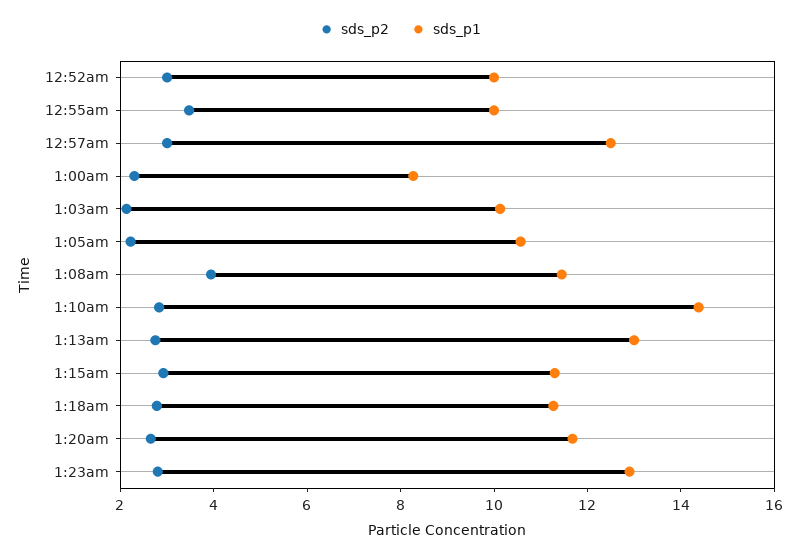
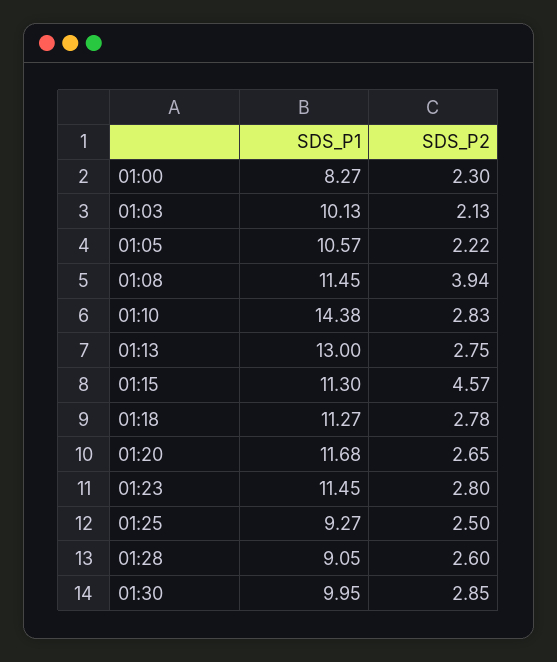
sds_p2, 12:52am: 3 -> none
sds_p1, 12:52am: 10 -> none
sds_p2, 12:55am: 3.5 -> none
sds_p1, 12:55am: 10 -> none
sds_p2, 12:57am: 3 -> none
sds_p1, 12:57am: 12.5 -> none
sds_p2, 1:15am: 3 -> 4.57
sds_p1, 1:23am: 13 -> 11.45
sds_p1, 01:25: none -> 9.27
sds_p2, 01:25: none -> 2.5
sds_p1, 01:28: none -> 9.05
sds_p2, 01:28: none -> 2.6
sds_p1, 01:30: none -> 9.95
sds_p2, 01:30: none -> 2.85

